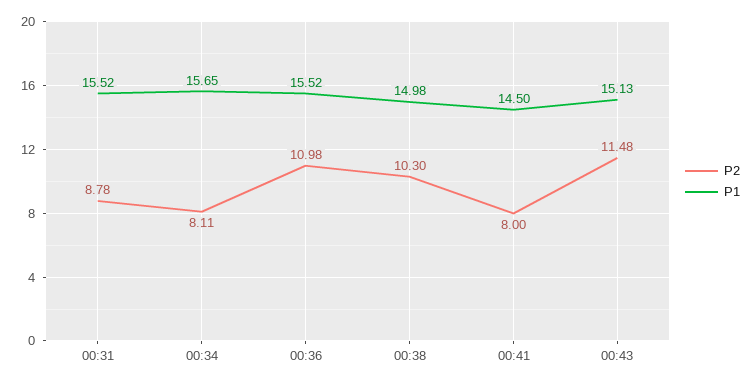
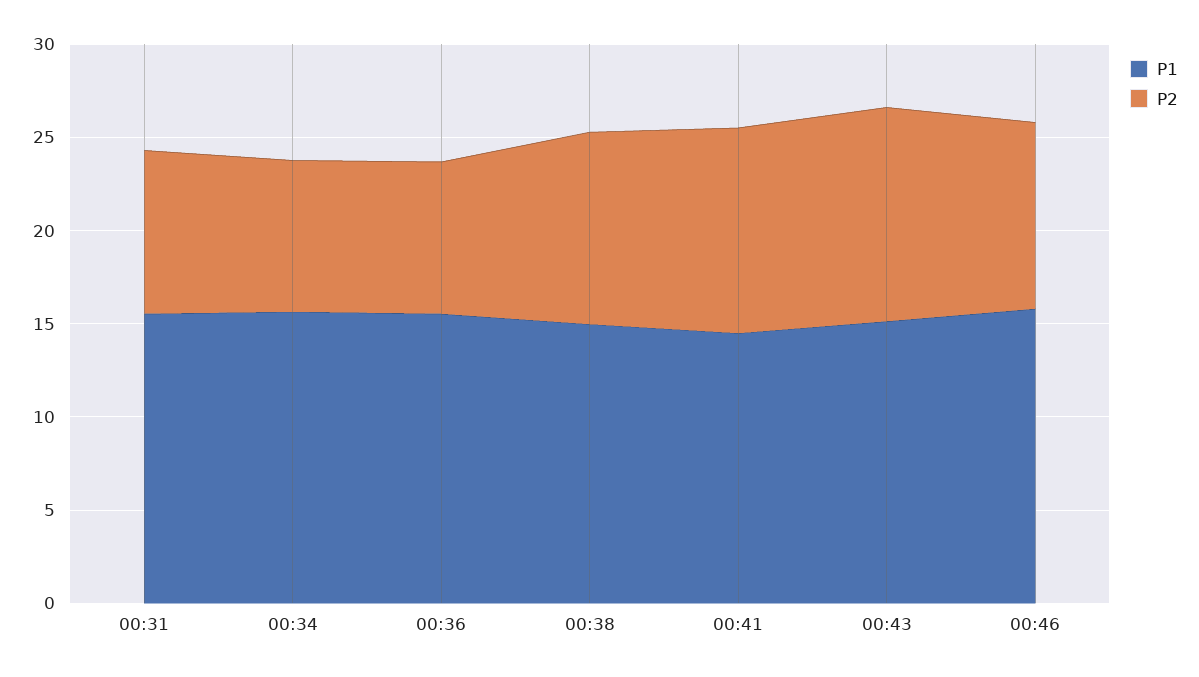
P2, 00:36: 10.98 -> 8
P2, 00:41: 8 -> 11
P1, 00:46: none -> 16
P2, 00:46: none -> 10

